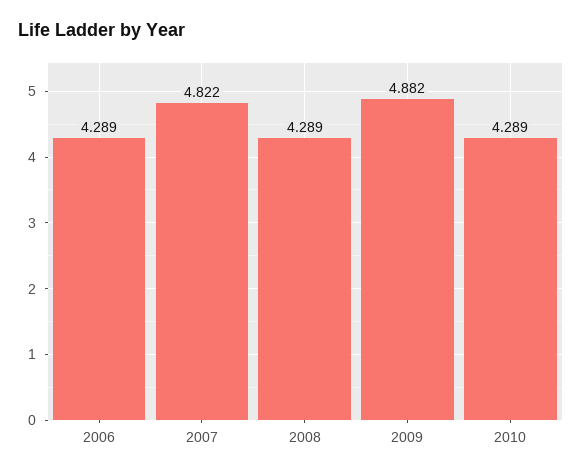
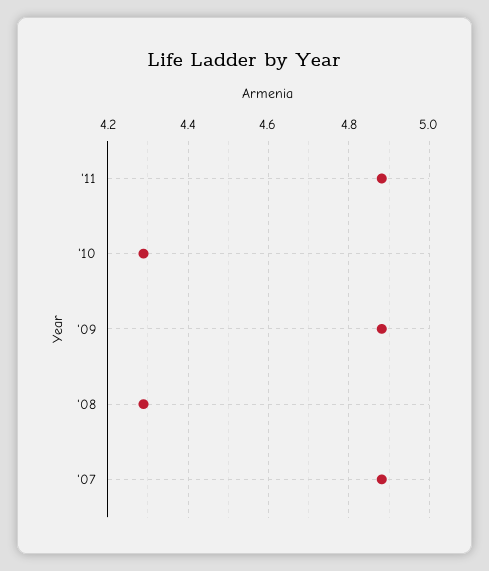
2006: 4.289 -> none
2007: 4.822 -> 4.88
'11: none -> 4.88

